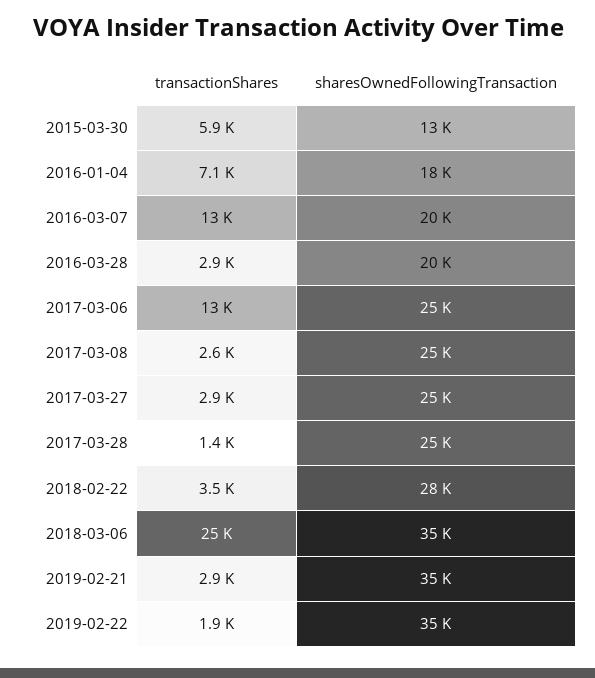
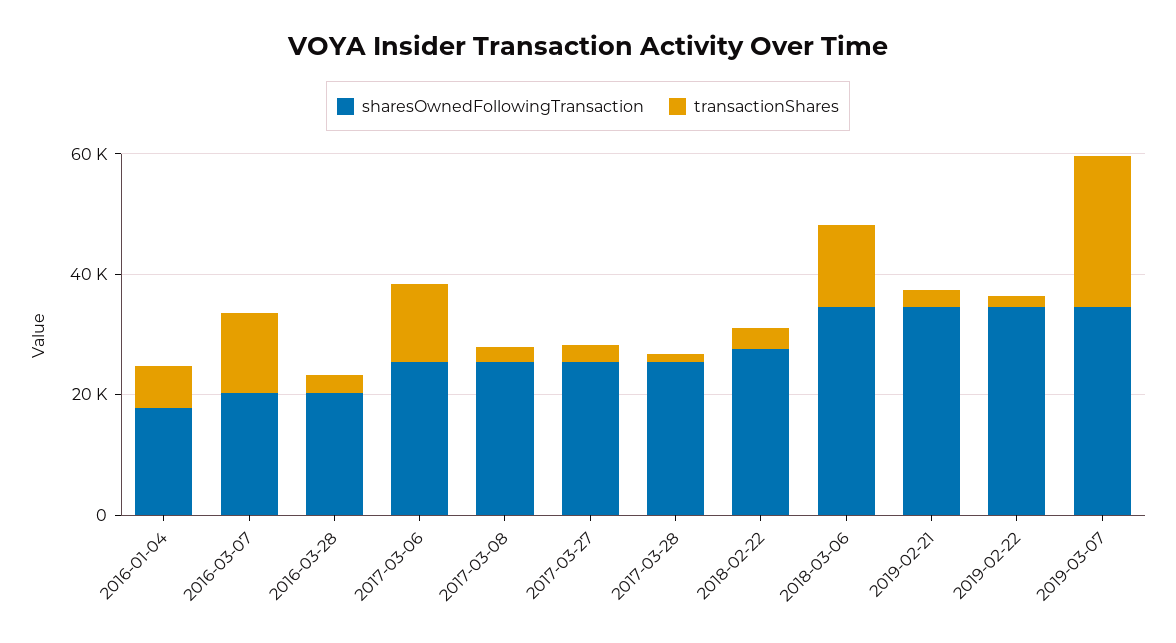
transactionShares, 2015-03-30: 5900 -> none
sharesOwnedFollowingTransaction, 2015-03-30: 13000 -> none
transactionShares, 2018-03-06: 25000 -> 15000
sharesOwnedFollowingTransaction, 2019-03-07: none -> 35000
transactionShares, 2019-03-07: none -> 25000

